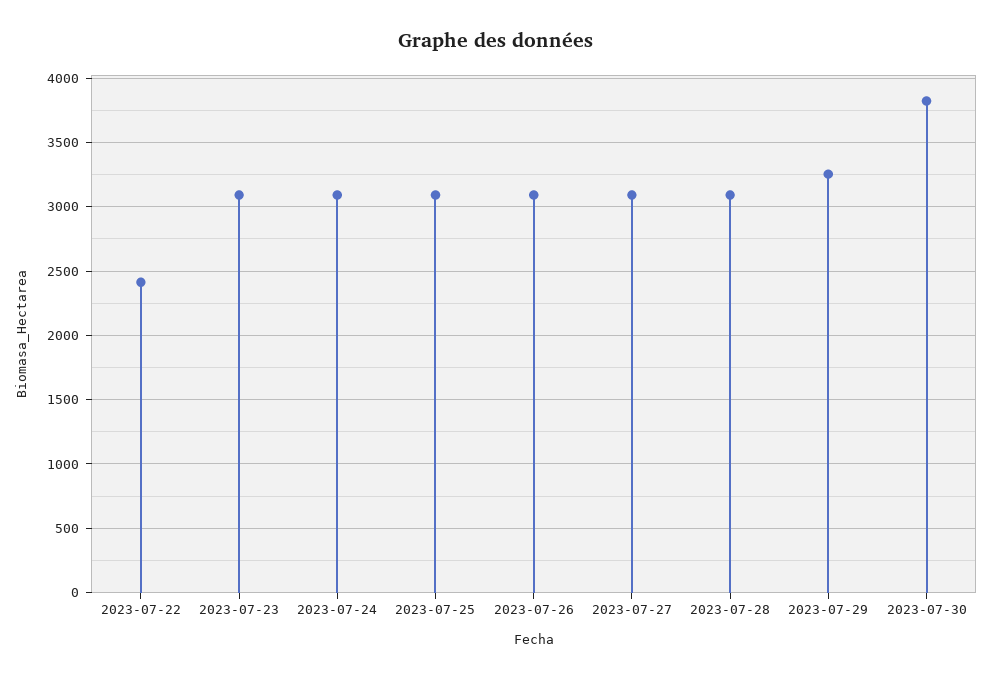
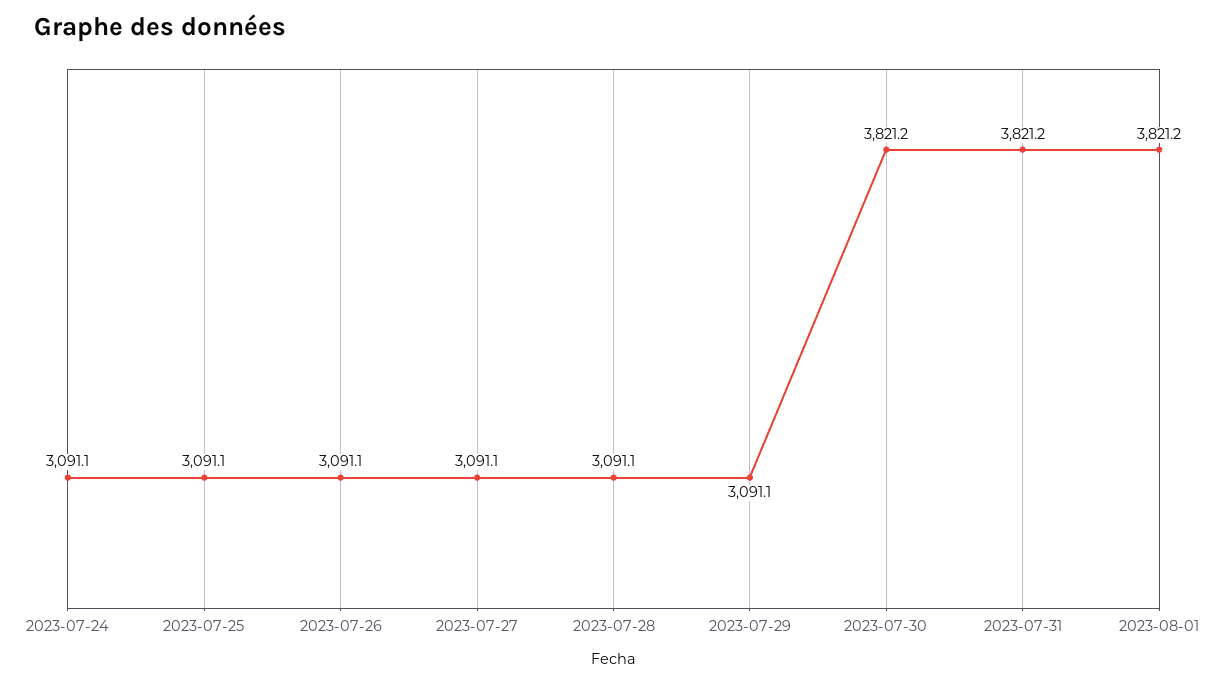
2023-07-22: 2400 -> none
2023-07-23: 3100 -> none
2023-07-29: 3250 -> 3091.1
2023-07-31: none -> 3821.2
2023-08-01: none -> 3821.2

